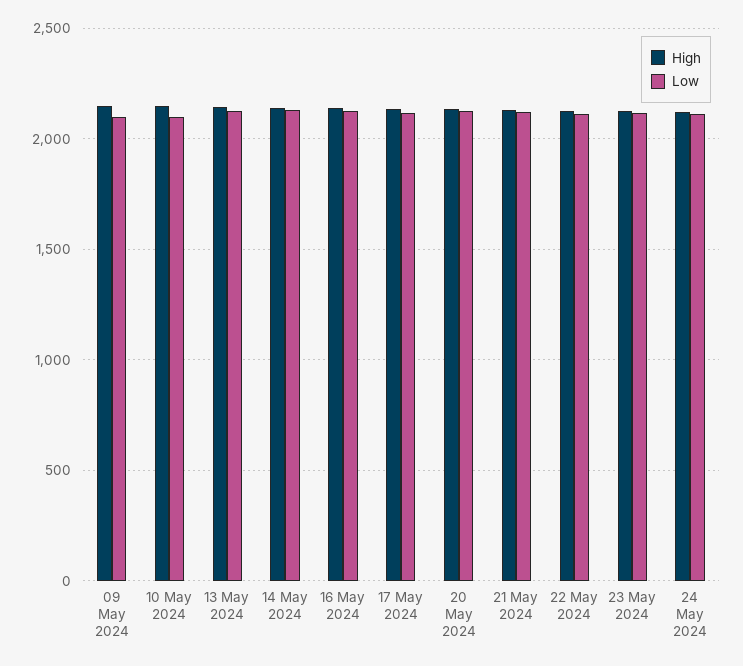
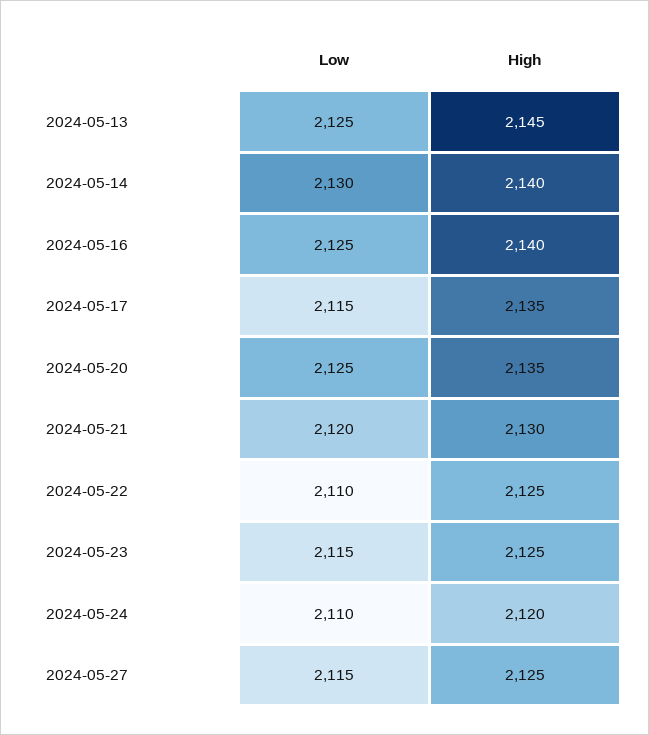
High, 09 May 2024: 2150 -> none
Low, 09 May 2024: 2100 -> none
High, 10 May 2024: 2150 -> none
Low, 10 May 2024: 2100 -> none
Low, 2024-05-27: none -> 2115
High, 2024-05-27: none -> 2125

